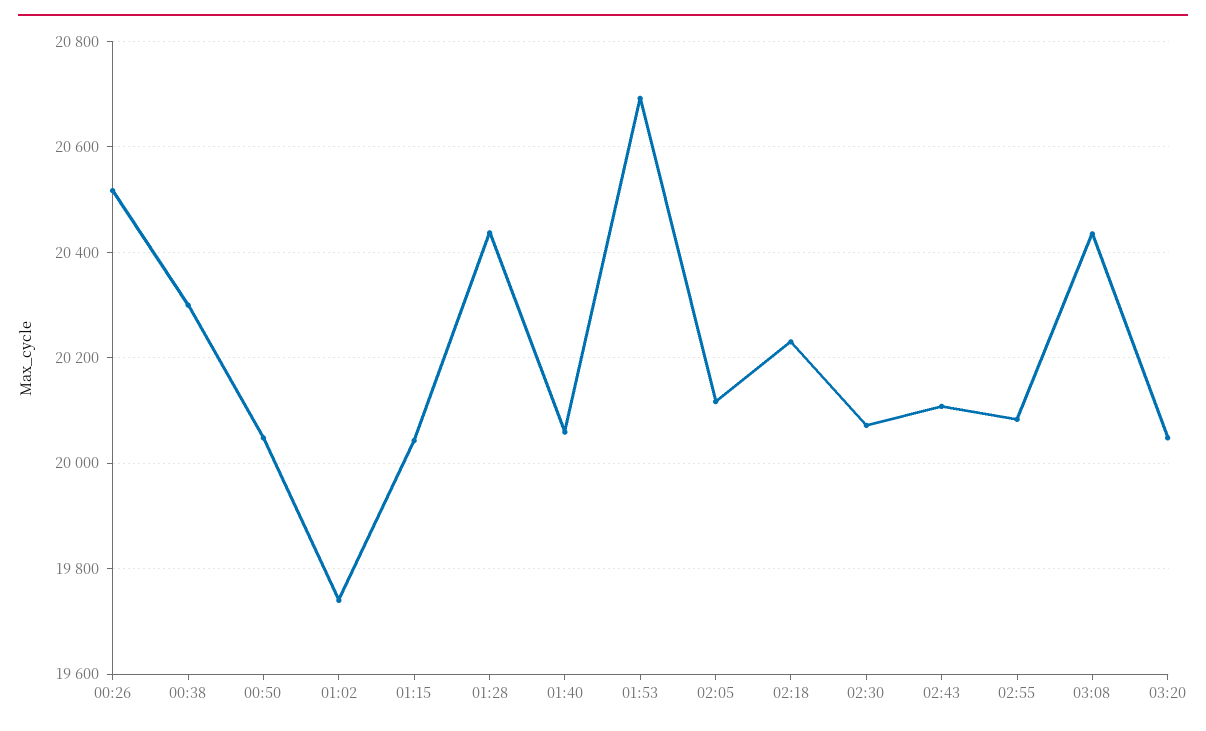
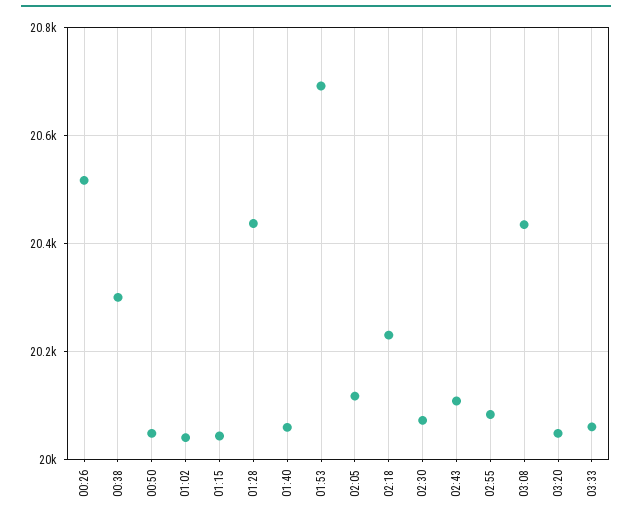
01:02: 19740 -> 20040
03:33: none -> 20060

